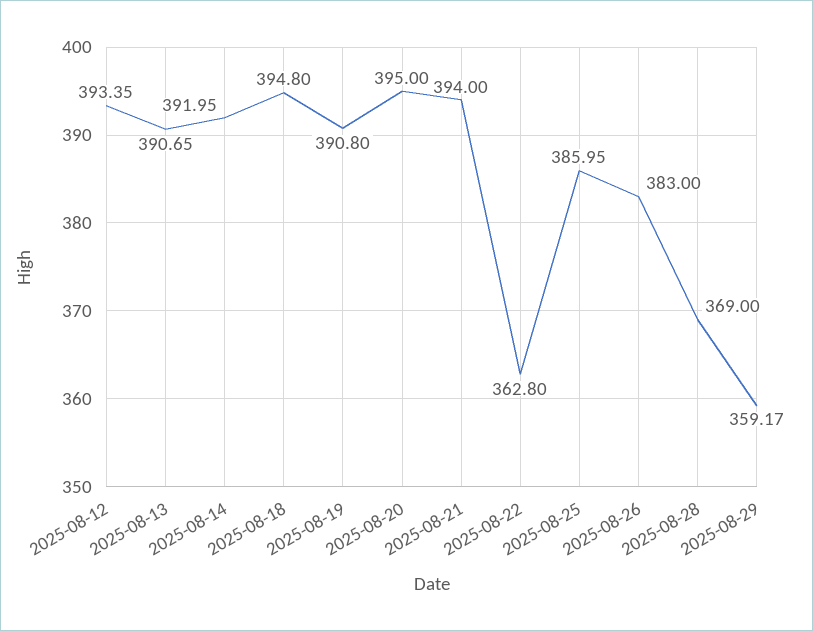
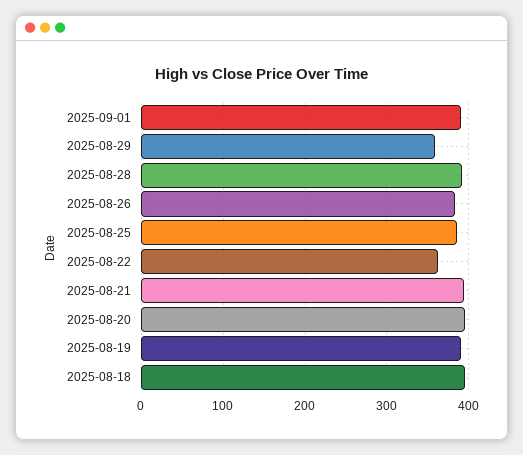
2025-08-12: 393.35 -> none
2025-08-13: 390.65 -> none
2025-08-14: 391.95 -> none
2025-08-28: 369 -> 390
2025-09-01: none -> 390

